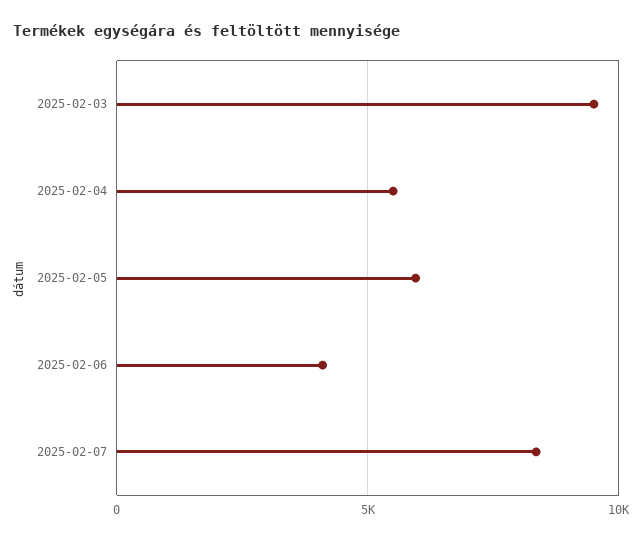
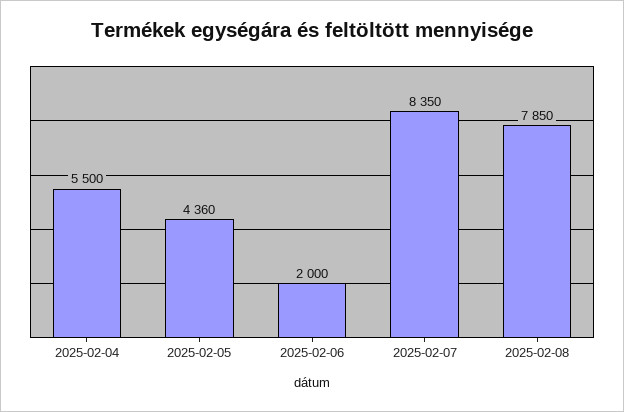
2025-02-03: 9500 -> none
2025-02-05: 6000 -> 4360
2025-02-06: 4000 -> 2000
2025-02-08: none -> 7850

